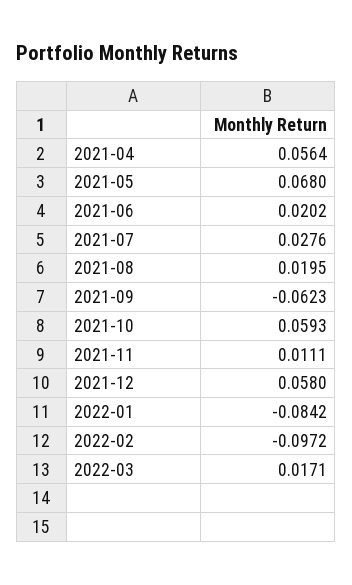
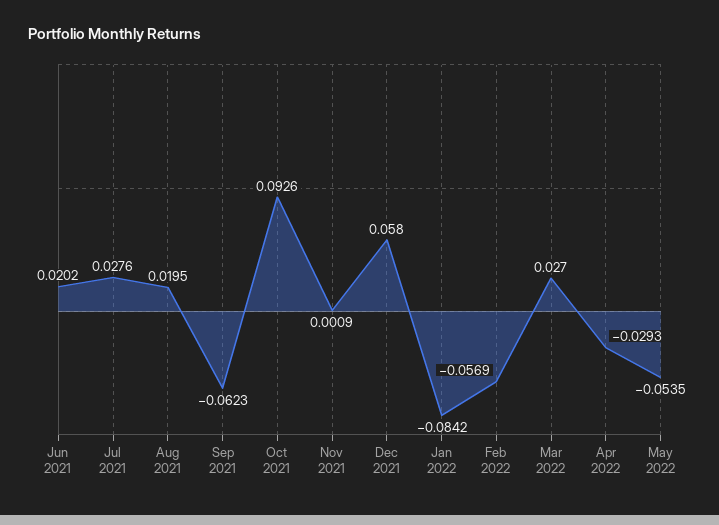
2021-04: 0.0564 -> none
2021-05: 0.068 -> none
2021-10: 0.0593 -> 0.0926
2021-11: 0.0111 -> 0.0009
2022-02: -0.0972 -> -0.0569
2022-03: 0.0171 -> 0.027
Apr 2022: none -> -0.0293
May 2022: none -> -0.0535

